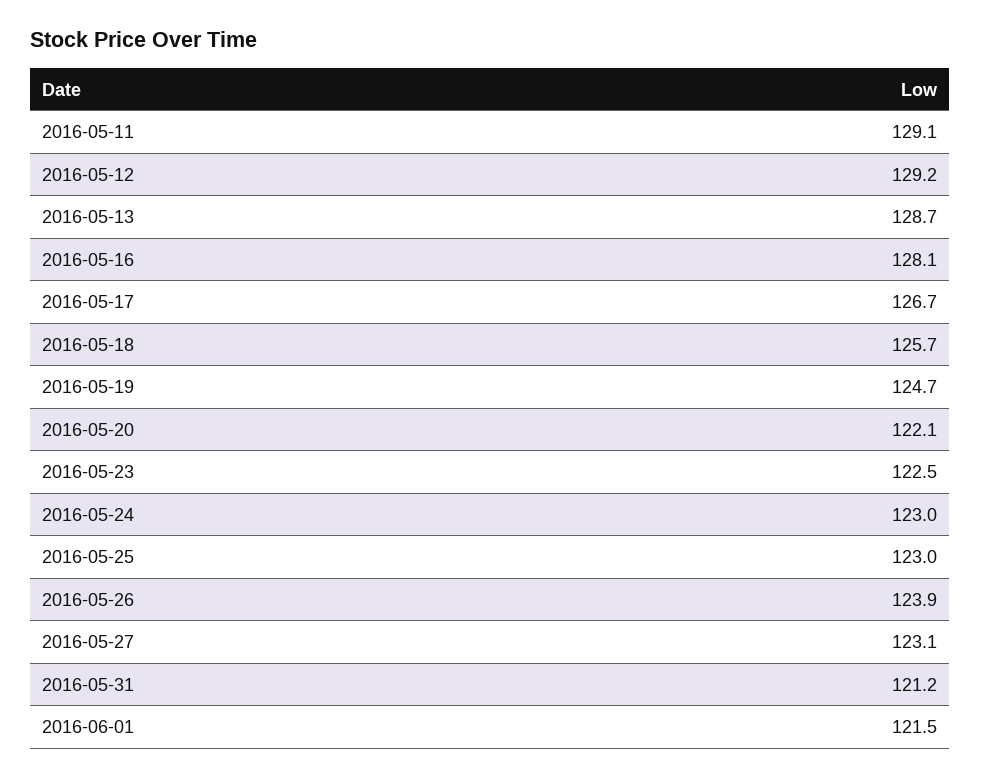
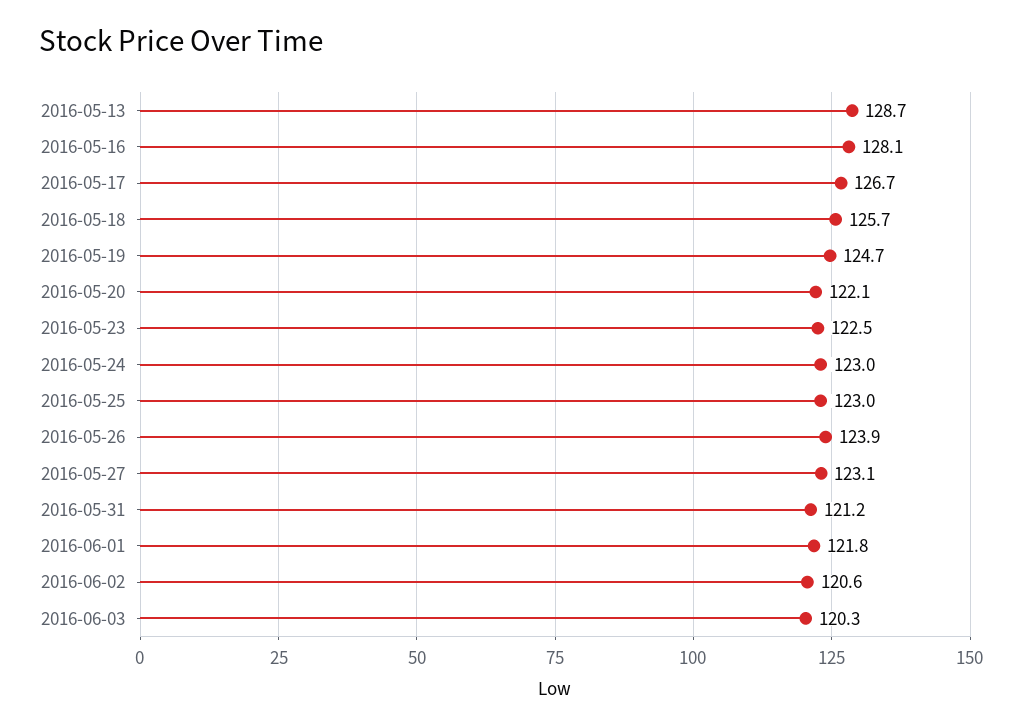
2016-05-11: 129.1 -> none
2016-05-12: 129.2 -> none
2016-06-01: 121.5 -> 121.8
2016-06-02: none -> 120.6
2016-06-03: none -> 120.3

